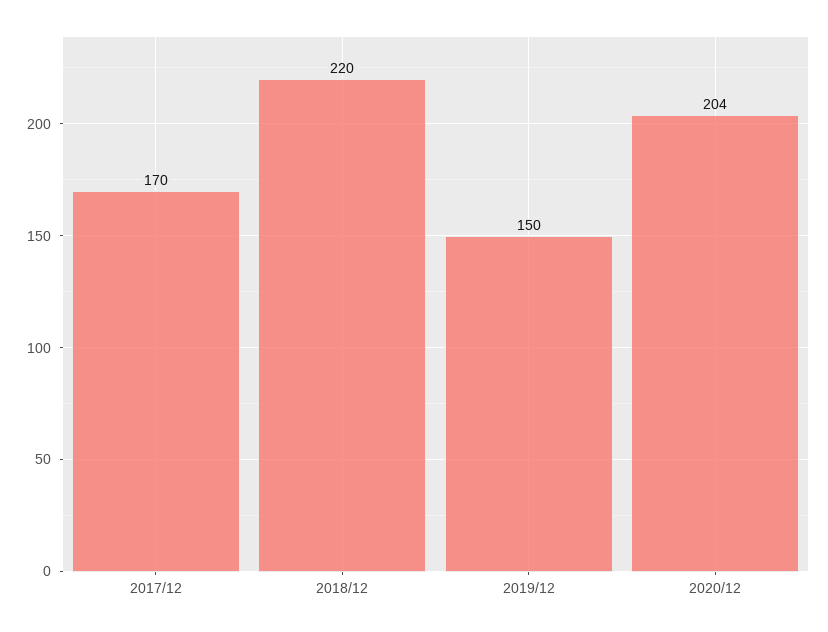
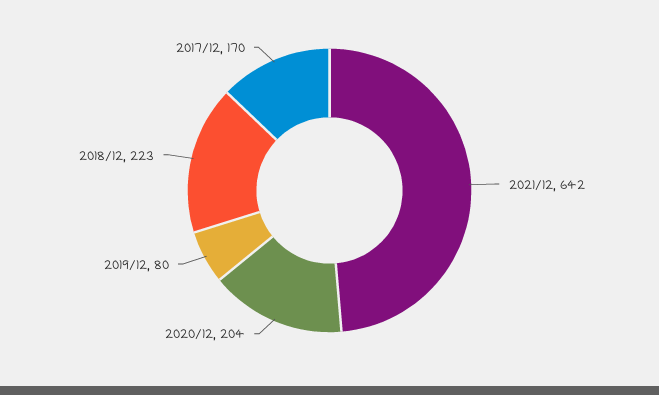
2018/12: 220 -> 223
2019/12: 150 -> 80
2021/12: none -> 642

